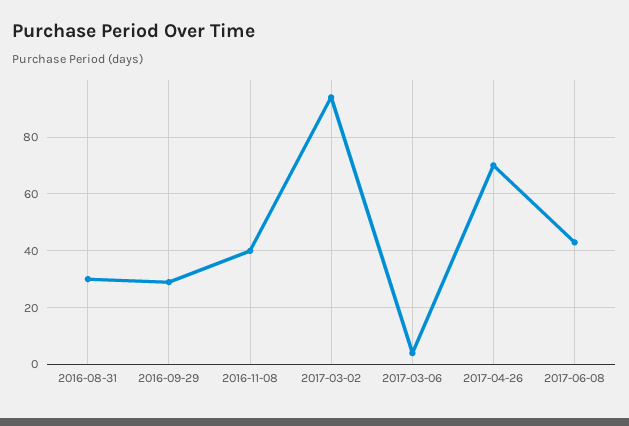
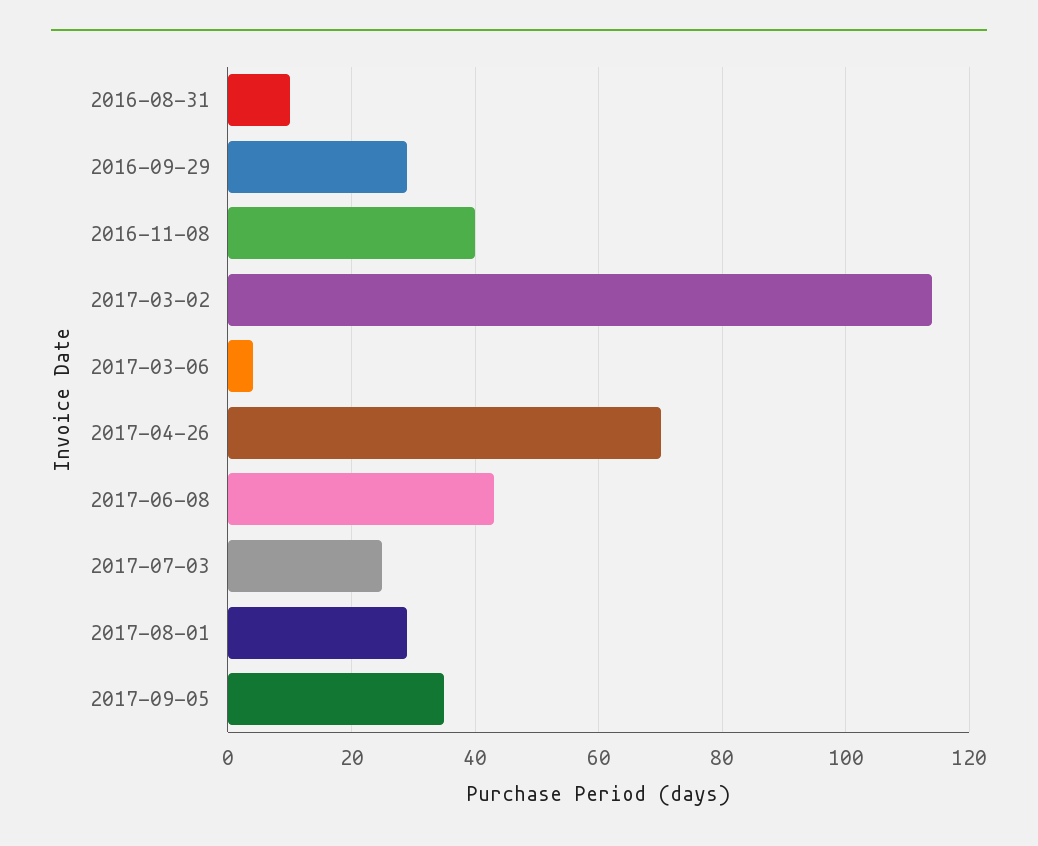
2016-08-31: 30 -> 10
2017-03-02: 95 -> 115
2017-07-03: none -> 25
2017-08-01: none -> 30
2017-09-05: none -> 35

